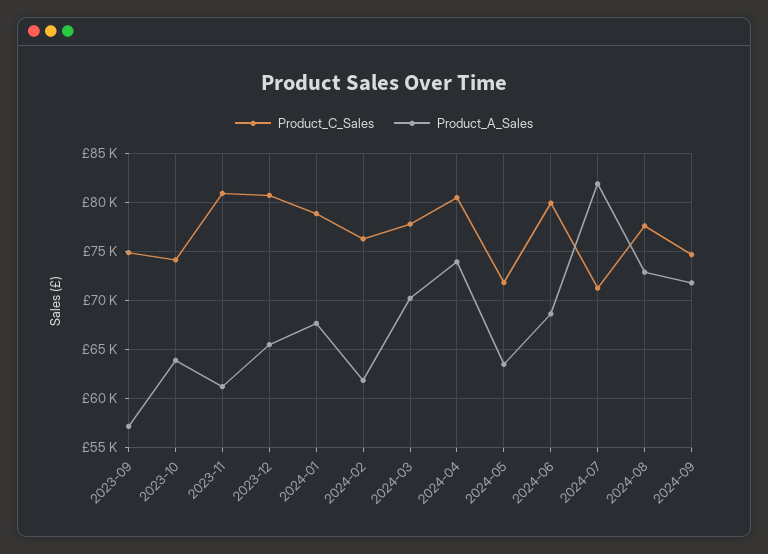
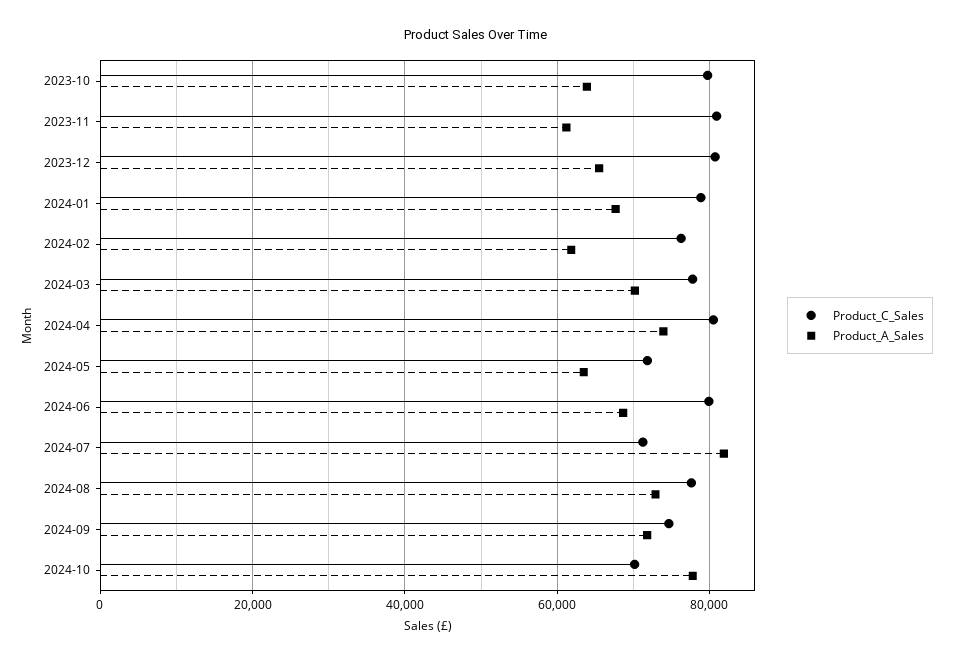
Product_C_Sales, 2023-09: 75000 -> none
Product_A_Sales, 2023-09: 57000 -> none
Product_C_Sales, 2023-10: 74000 -> 80000
Product_C_Sales, 2024-10: none -> 70000
Product_A_Sales, 2024-10: none -> 78000

